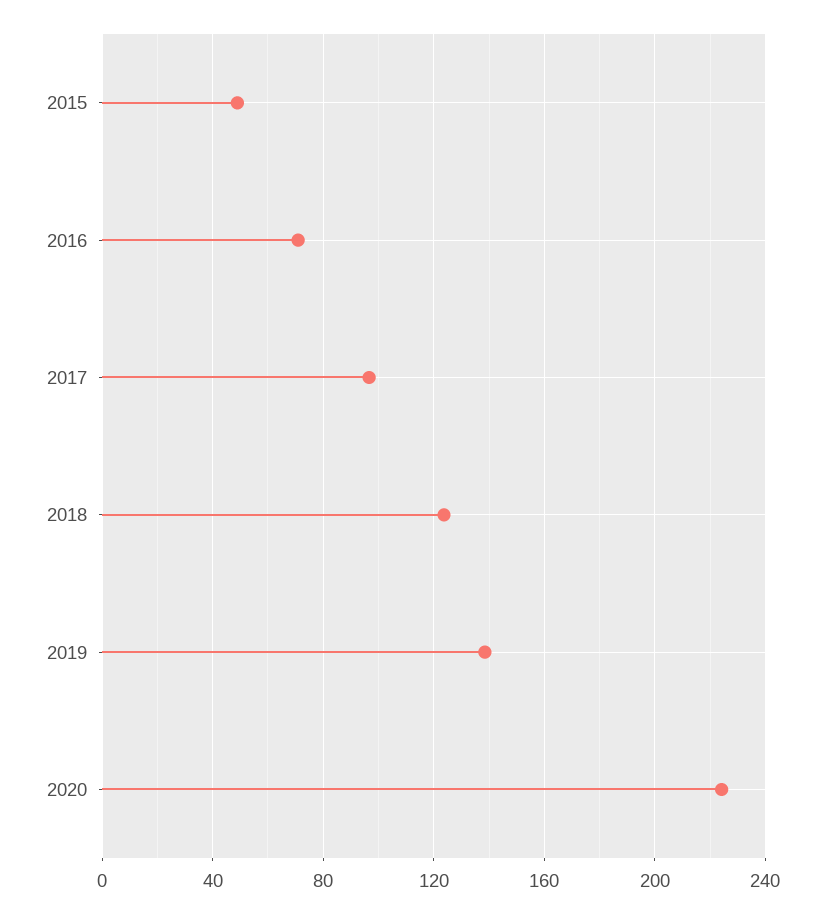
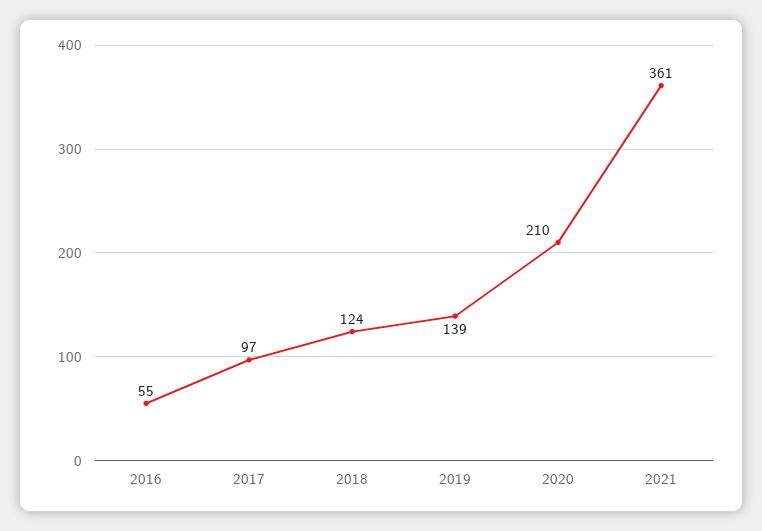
2015: 50 -> none
2016: 70 -> 55
2020: 225 -> 210
2021: none -> 361

